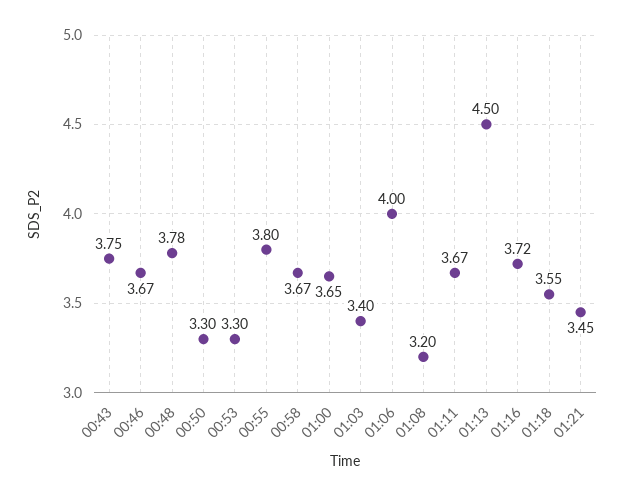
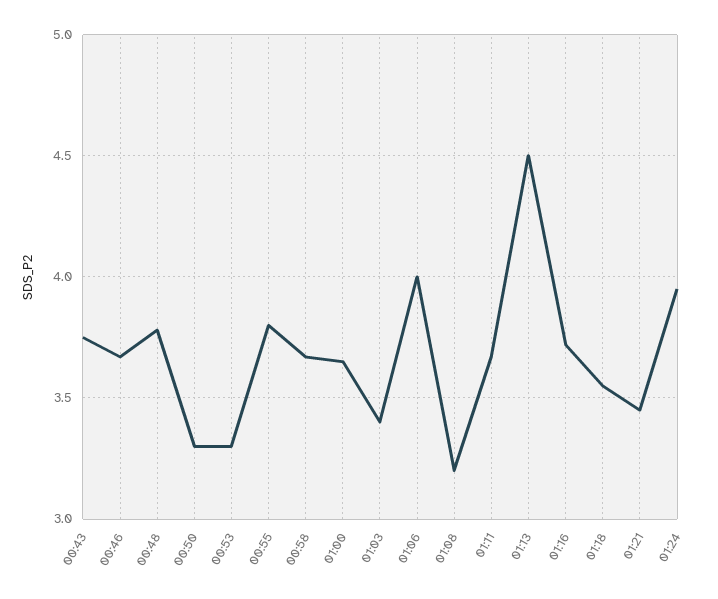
01:24: none -> 3.95

